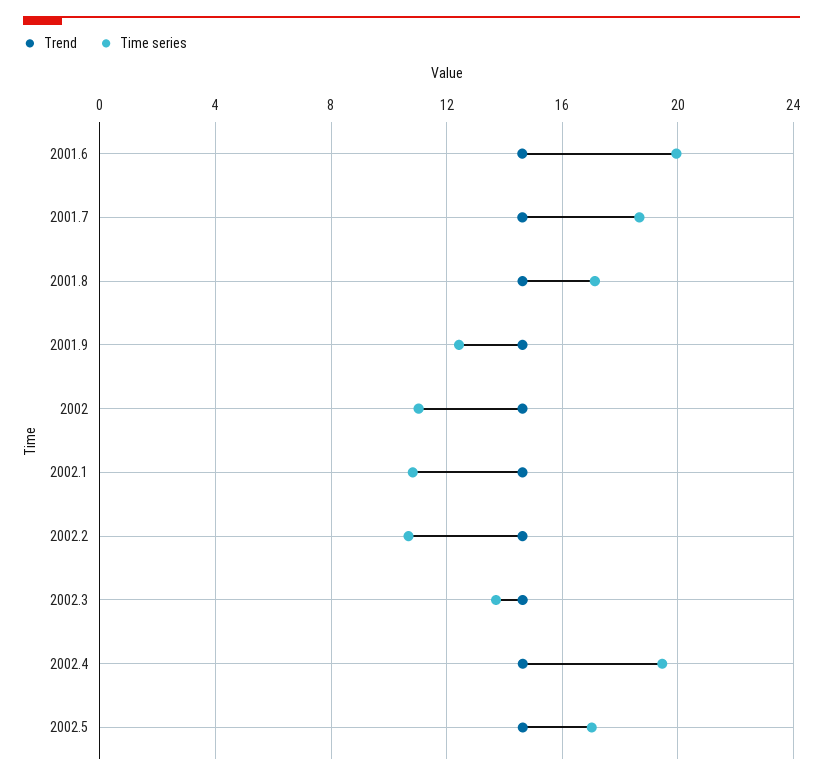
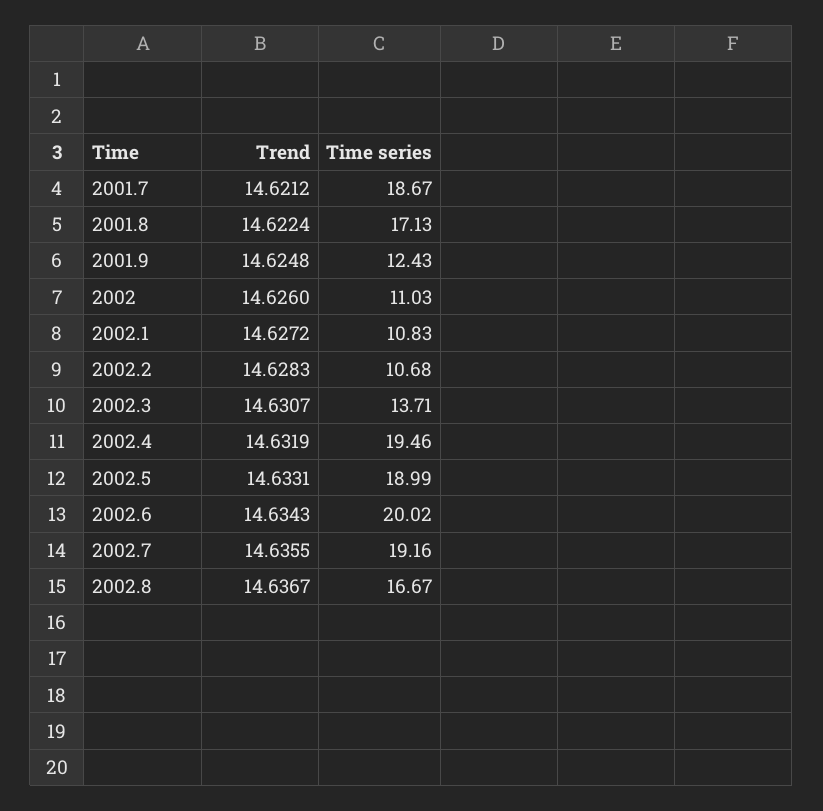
Trend, 2001.6: 14.5 -> none
Time series, 2001.6: 20 -> none
Time series, 2002.5: 17 -> 18.99
Trend, 2002.6: none -> 14.6343
Time series, 2002.6: none -> 20.02
Trend, 2002.7: none -> 14.6355
Time series, 2002.7: none -> 19.16
Trend, 2002.8: none -> 14.6367
Time series, 2002.8: none -> 16.67

